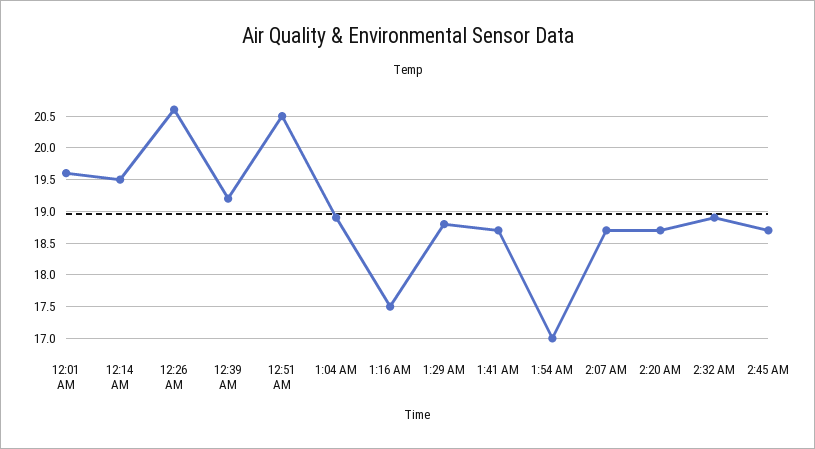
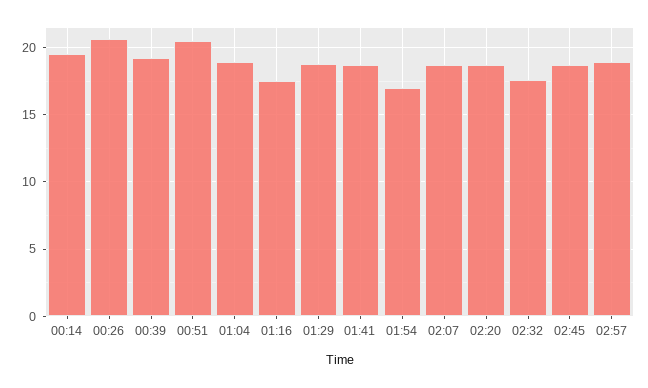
12:01 AM: 19.6 -> none
2:32 AM: 18.9 -> 17.5
02:57: none -> 19

